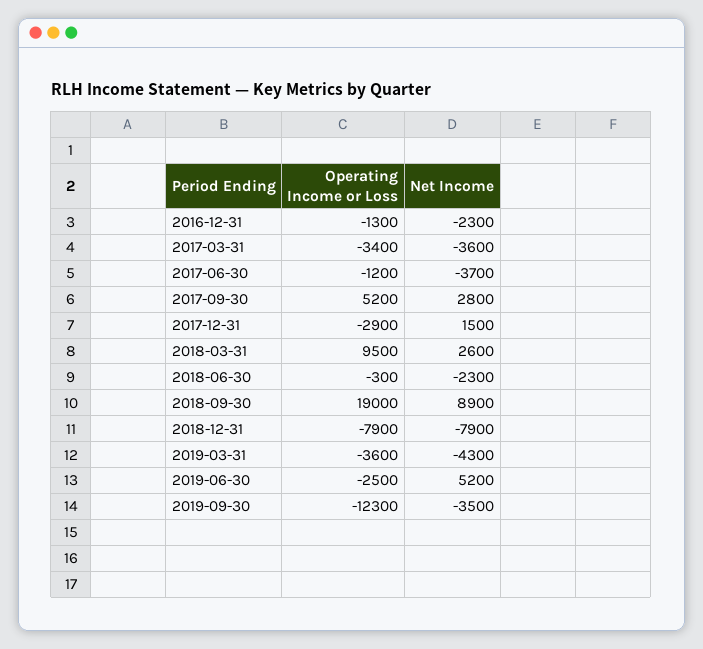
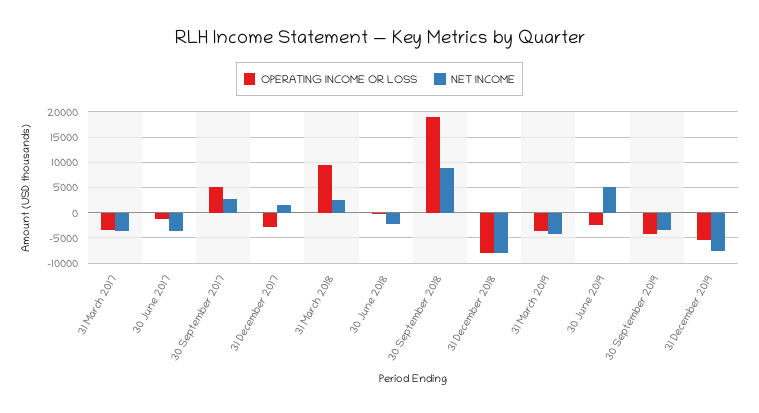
Operating Income or Loss, 2016-12-31: -1300 -> none
Net Income, 2016-12-31: -2300 -> none
Operating Income or Loss, 2019-09-30: -12300 -> -5000
Operating Income or Loss, 31 December 2019: none -> -5000
Net Income, 31 December 2019: none -> -7500

